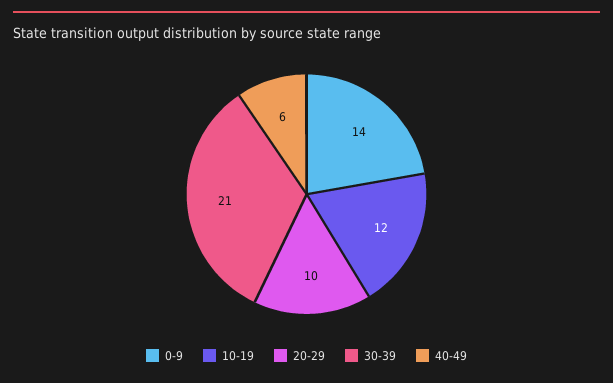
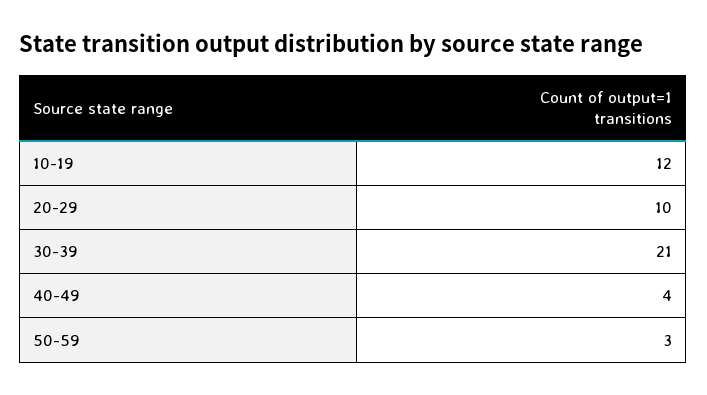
0-9: 14 -> none
40-49: 6 -> 4
50-59: none -> 3

